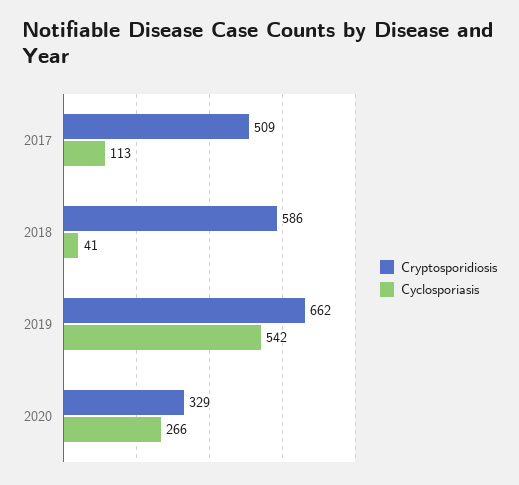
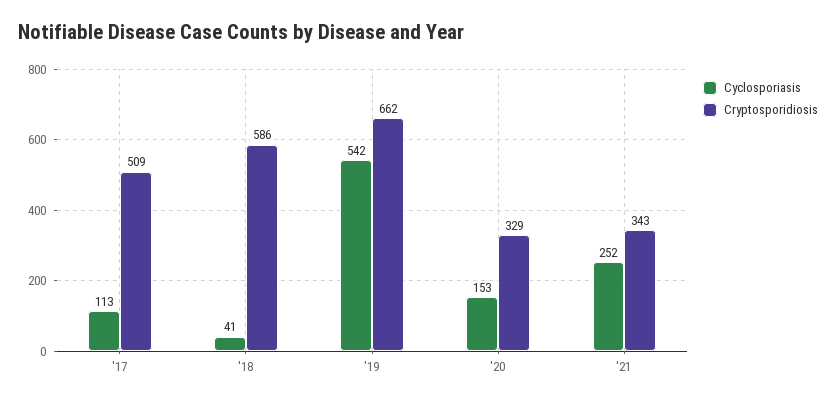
Cyclosporiasis, 2020: 266 -> 153
Cyclosporiasis, '21: none -> 252
Cryptosporidiosis, '21: none -> 343

